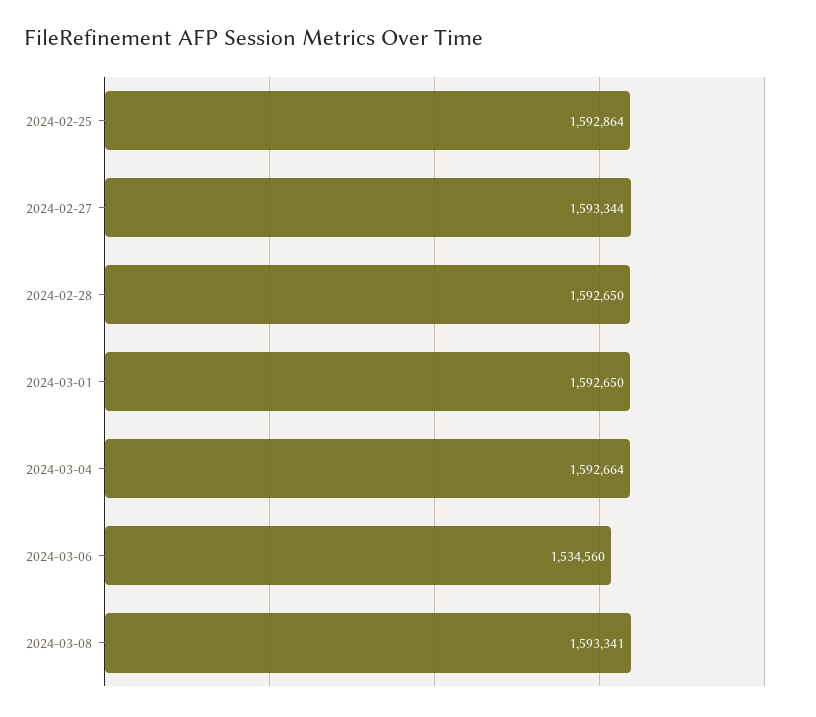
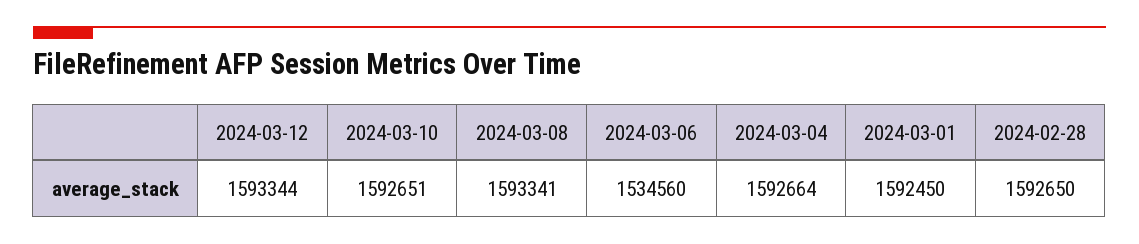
2024-02-25: 1592864 -> none
2024-02-27: 1593344 -> none
2024-03-01: 1592650 -> 1592450
2024-03-12: none -> 1593344
2024-03-10: none -> 1592651

